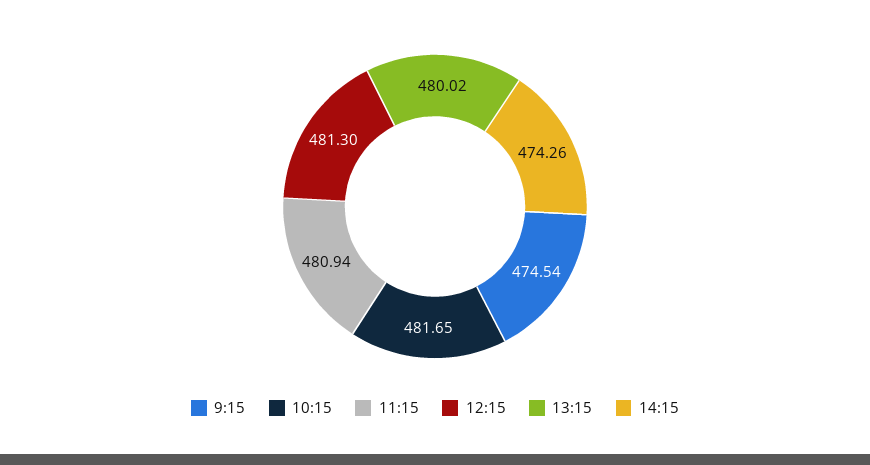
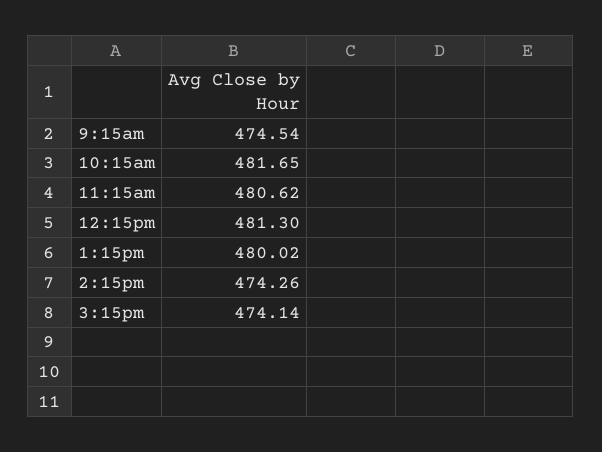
11:15: 480.94 -> 480.62
3:15pm: none -> 474.14

